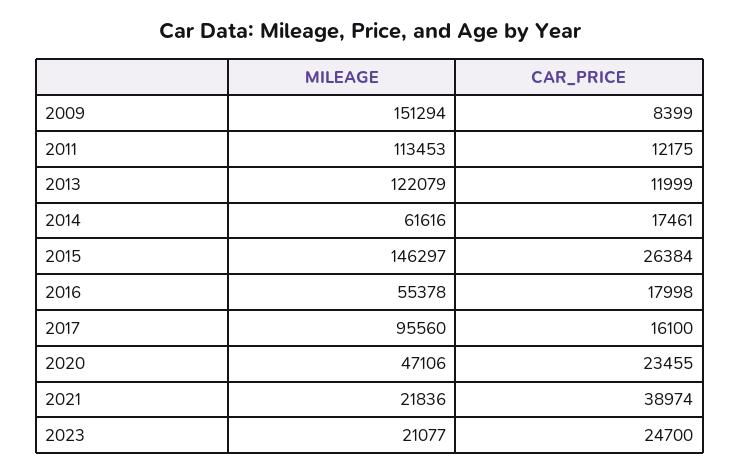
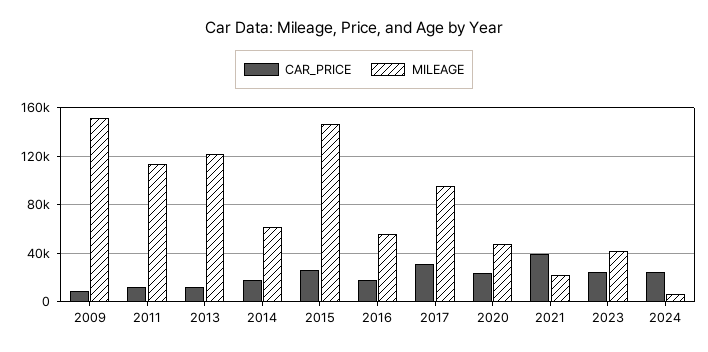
CAR_PRICE, 2017: 16100 -> 30000
MILEAGE, 2023: 21077 -> 40000
CAR_PRICE, 2024: none -> 25000
MILEAGE, 2024: none -> 5000

